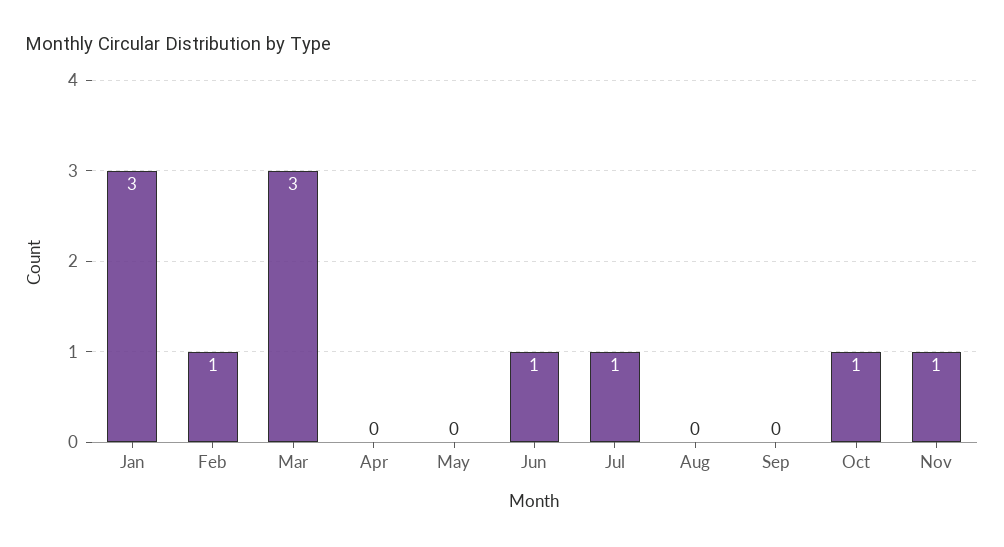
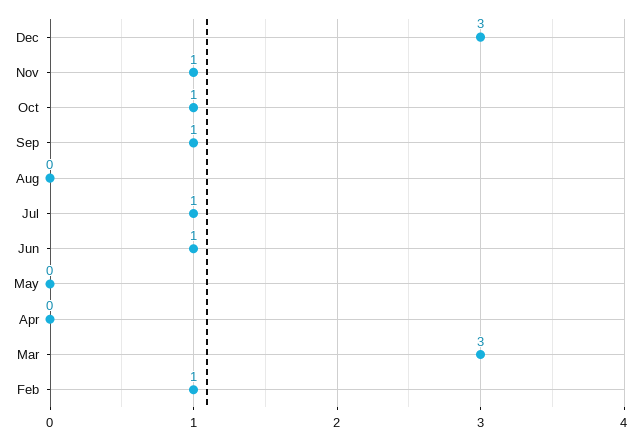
Jan: 3 -> none
Sep: 0 -> 1
Dec: none -> 3

